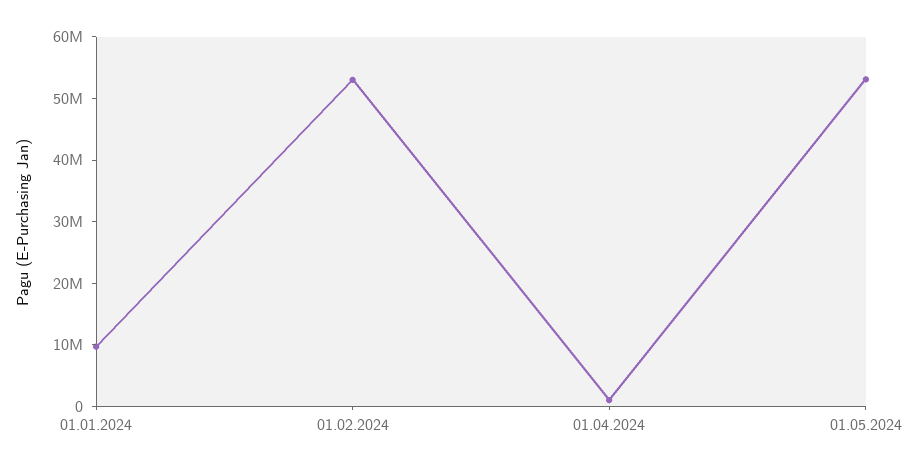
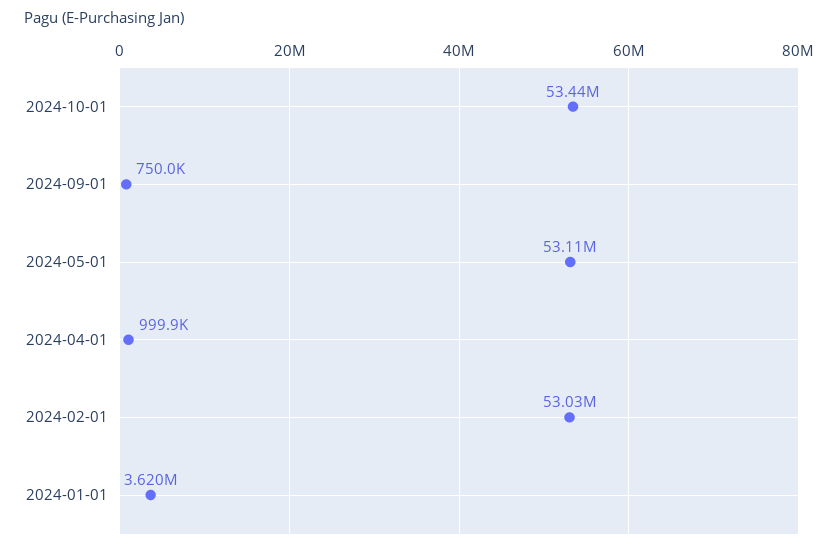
01.01.2024: 10000000 -> 3620000
2024-10-01: none -> 53440000
2024-09-01: none -> 750000

